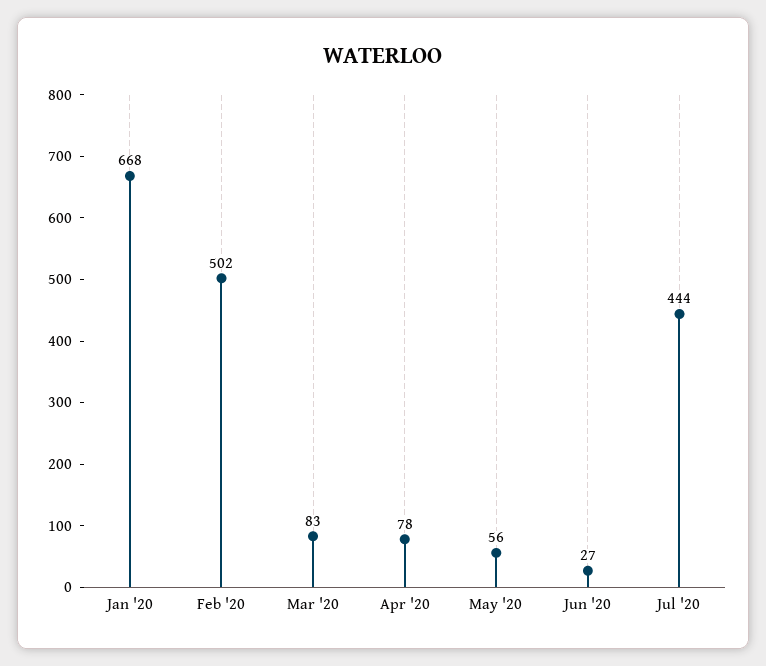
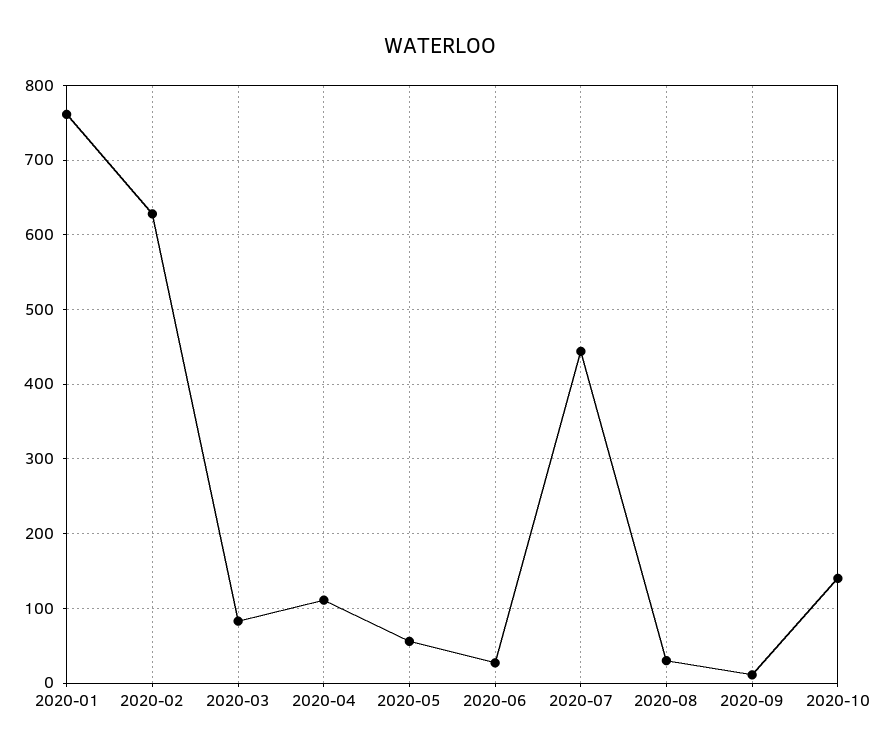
Jan '20: 668 -> 760
Feb '20: 502 -> 630
Apr '20: 78 -> 110
2020-08: none -> 30
2020-09: none -> 10
2020-10: none -> 140

